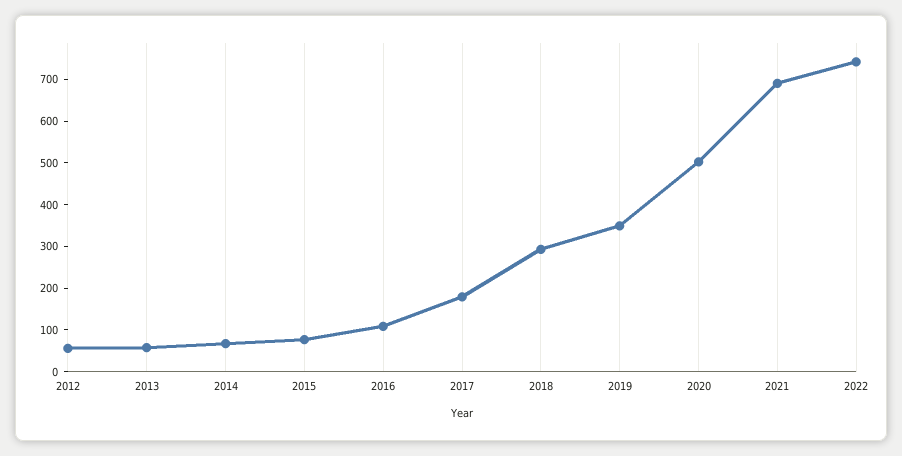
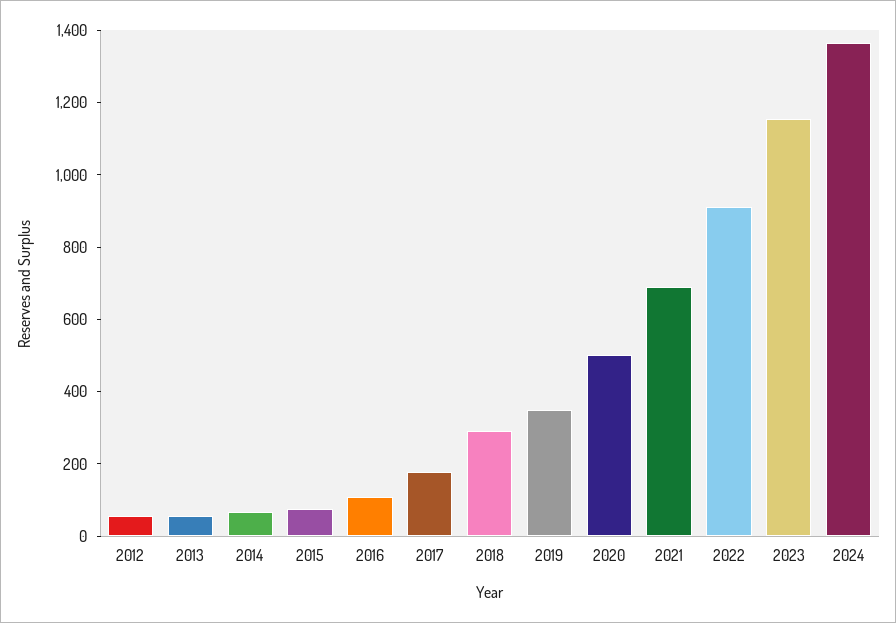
2022: 740 -> 900
2023: none -> 1150
2024: none -> 1350

